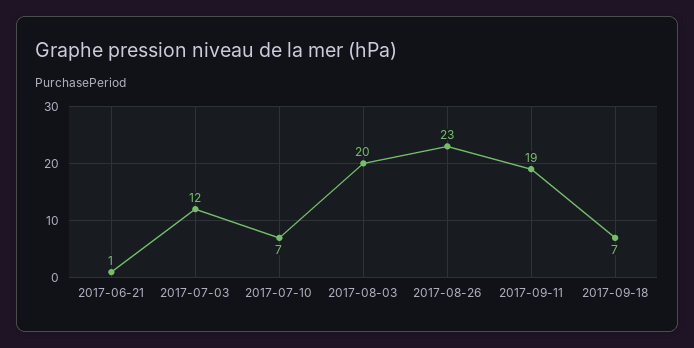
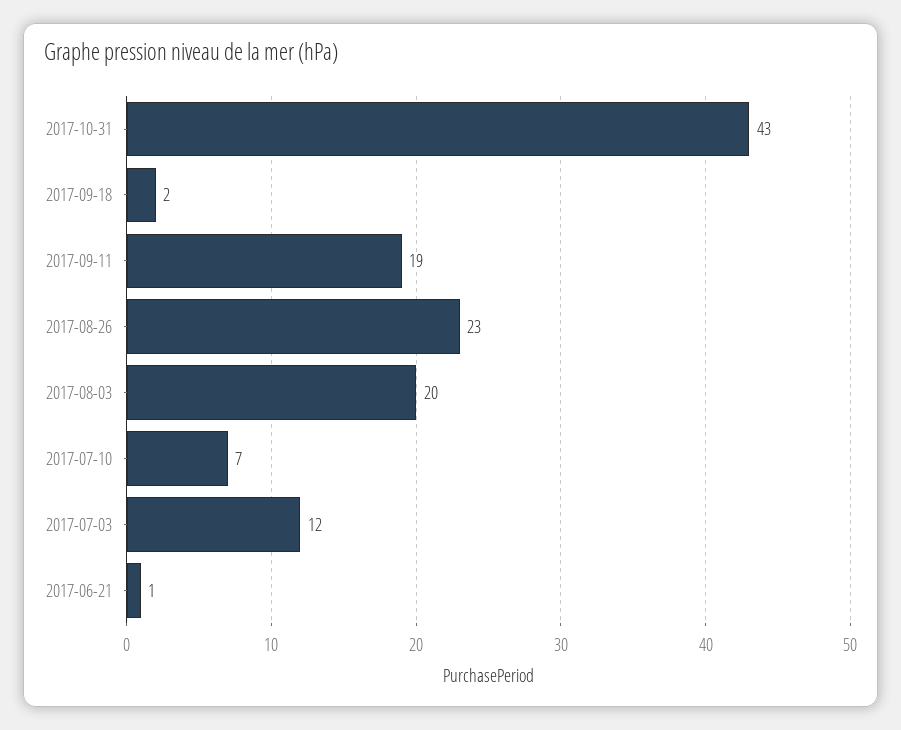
2017-09-18: 7 -> 2
2017-10-31: none -> 43

